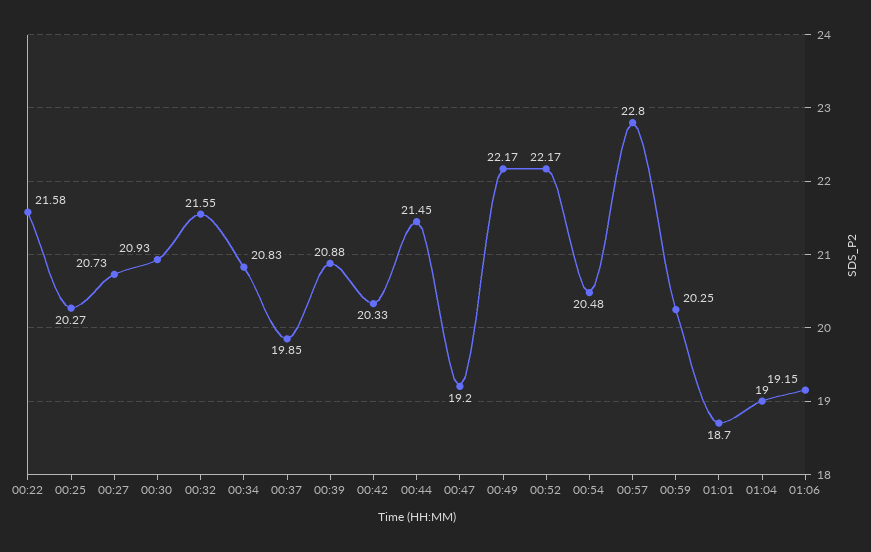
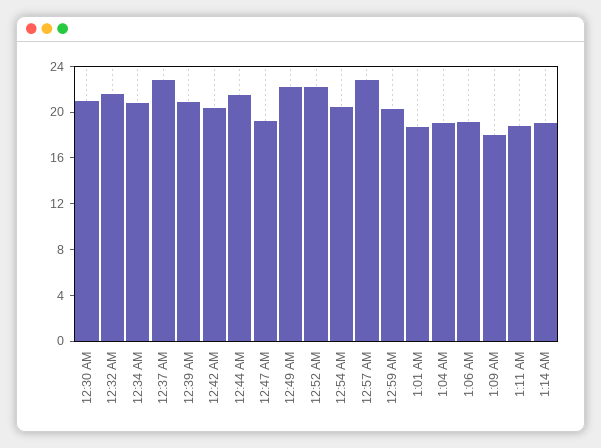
00:22: 21.58 -> none
00:25: 20.27 -> none
00:27: 20.73 -> none
00:37: 19.85 -> 23
1:09 AM: none -> 18
1:11 AM: none -> 19
1:14 AM: none -> 19

